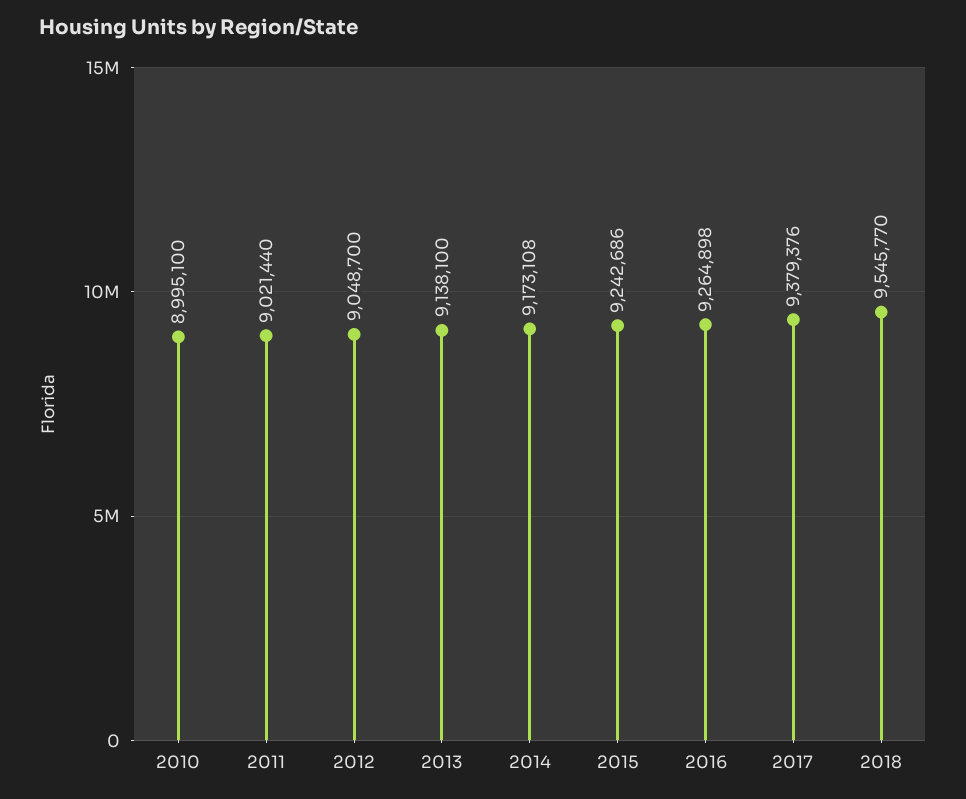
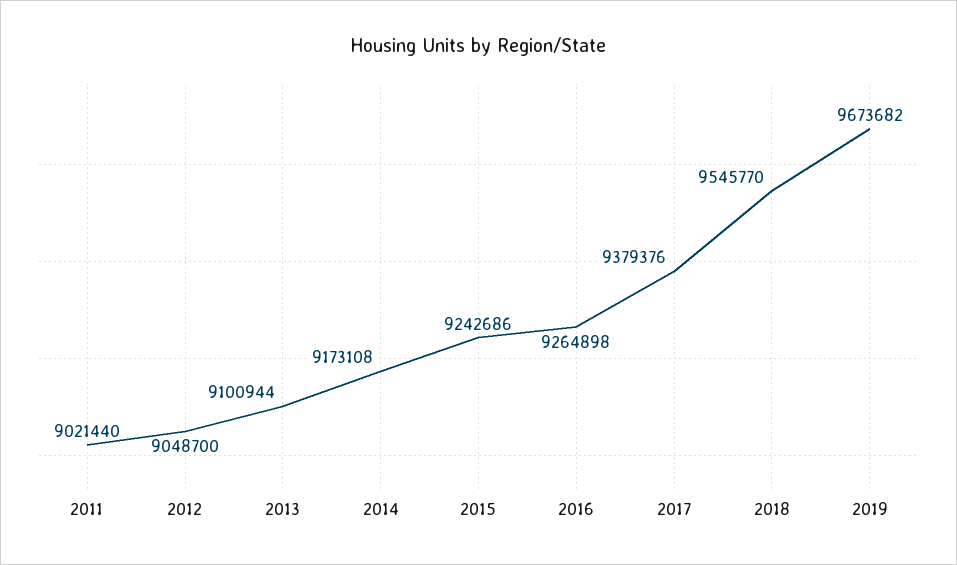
2010: 8995100 -> none
2013: 9138100 -> 9100944
2019: none -> 9673682

